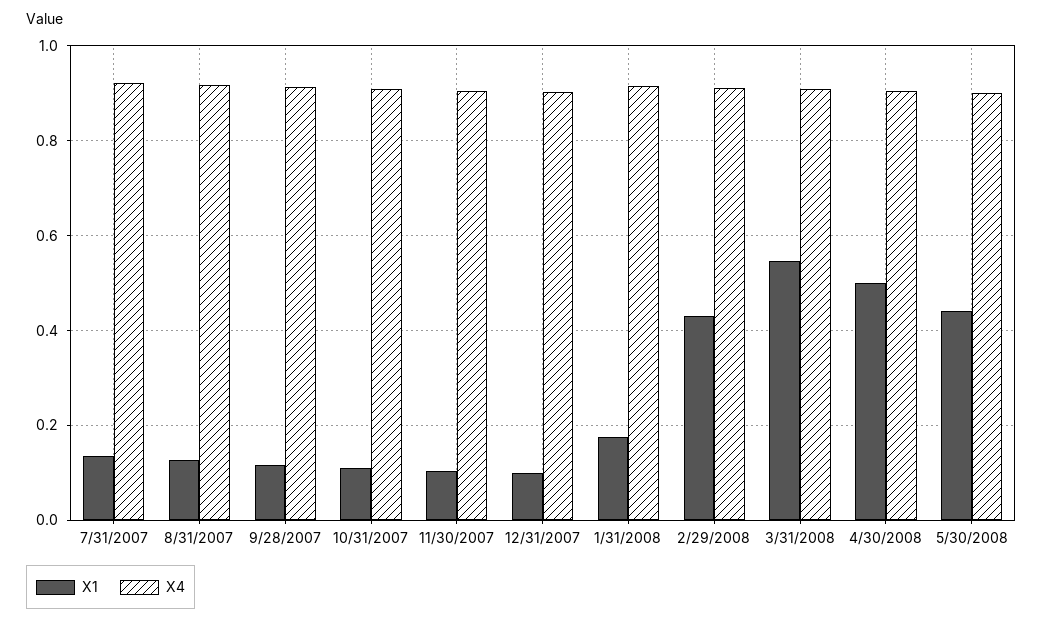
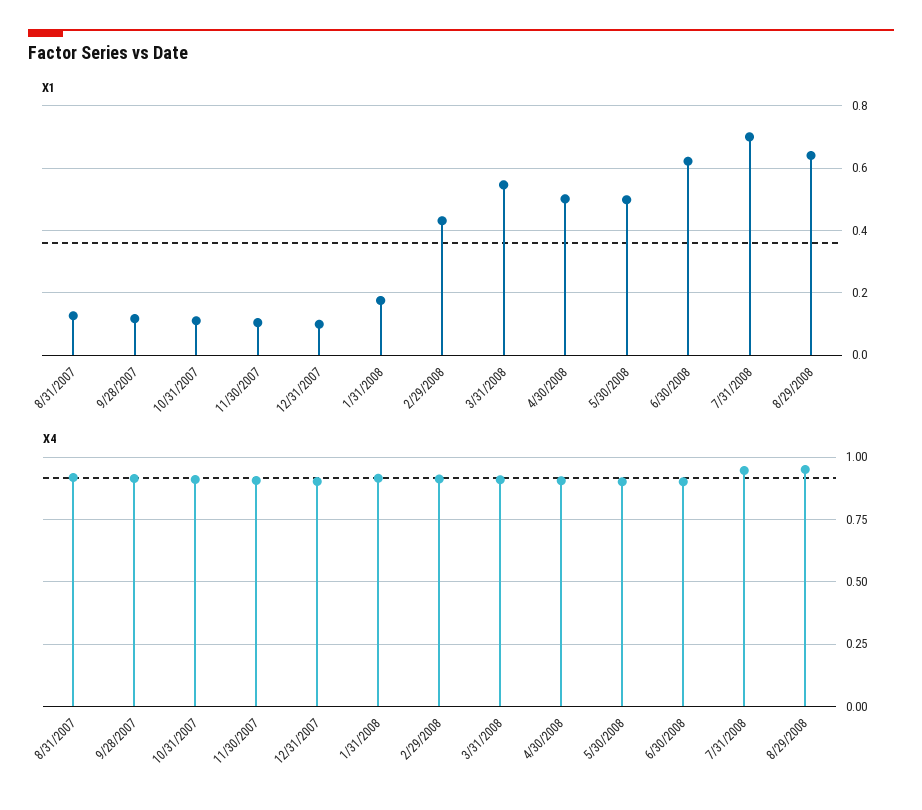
X1, 7/31/2007: 0.14 -> none
X4, 7/31/2007: 0.92 -> none
X1, 5/30/2008: 0.44 -> 0.5
X1, 6/30/2008: none -> 0.62
X1, 7/31/2008: none -> 0.7
X1, 8/29/2008: none -> 0.64
X4, 6/30/2008: none -> 0.9
X4, 7/31/2008: none -> 0.95
X4, 8/29/2008: none -> 0.95

